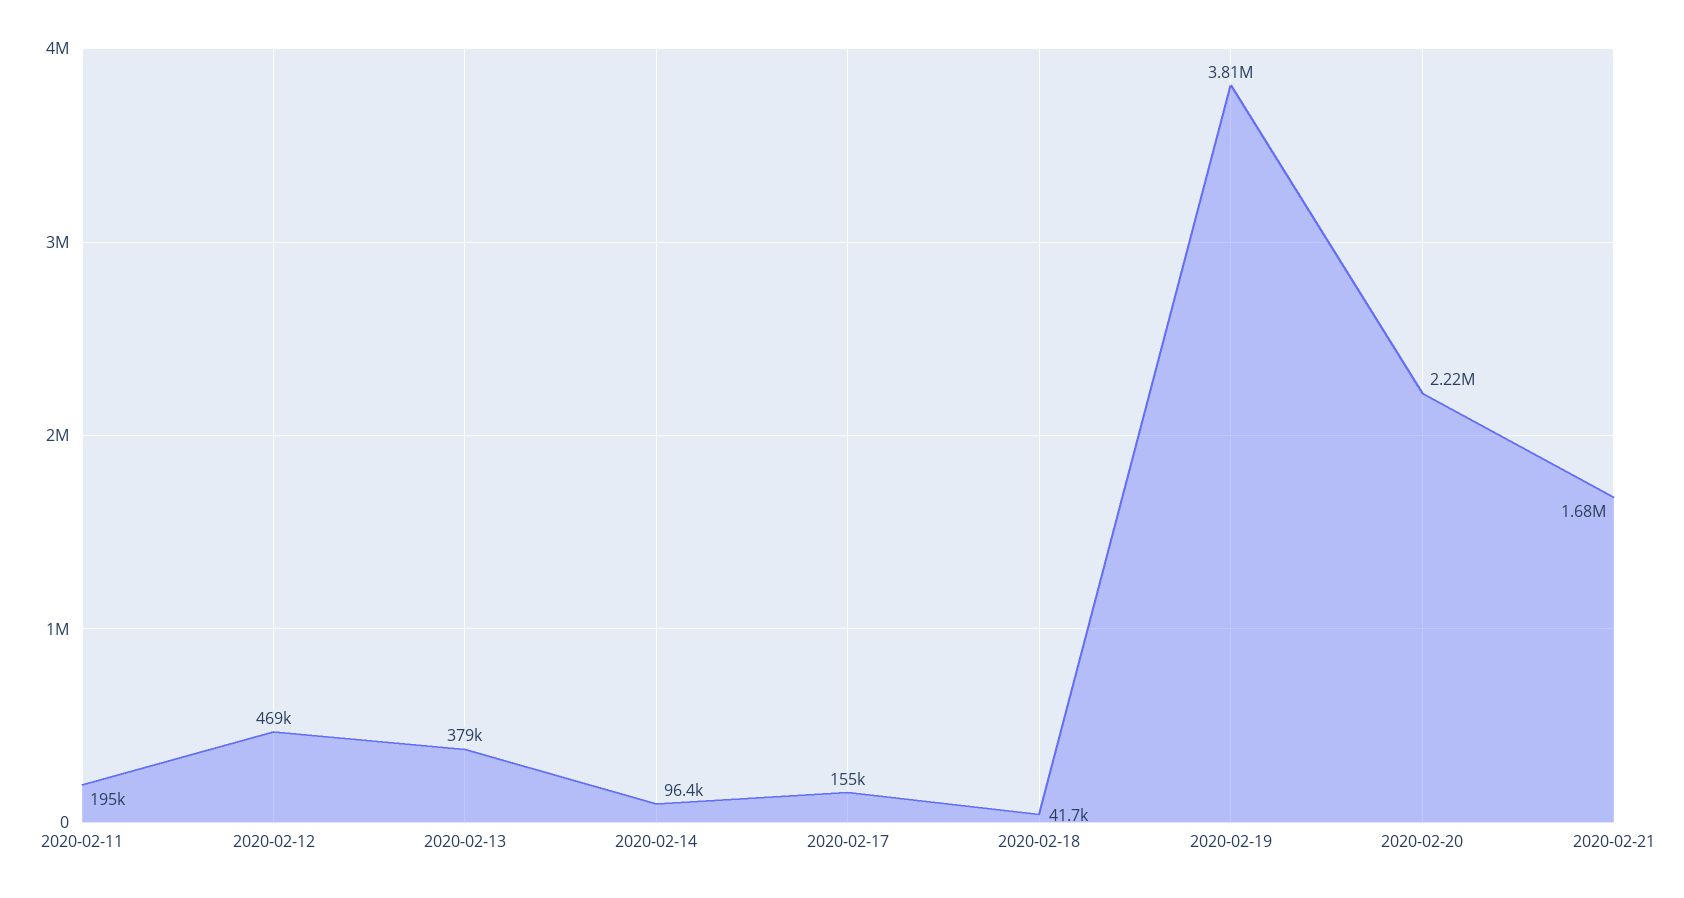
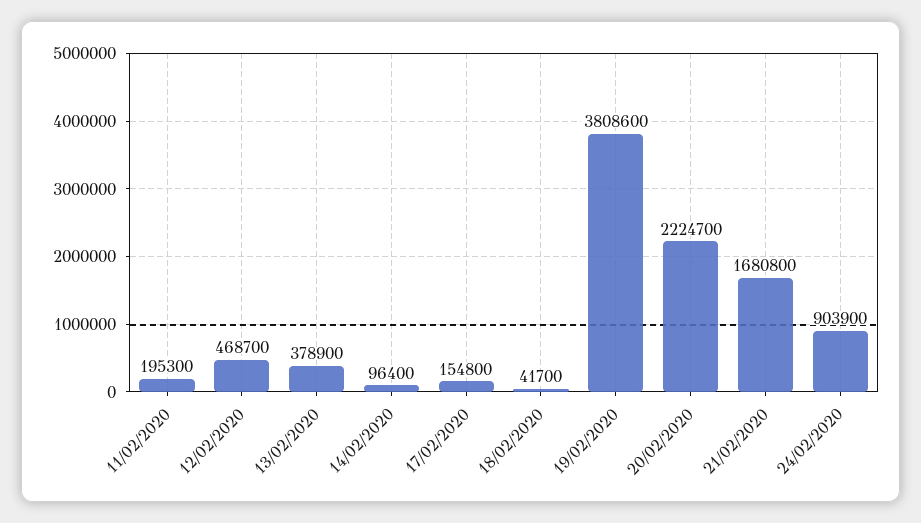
24/02/2020: none -> 903900

